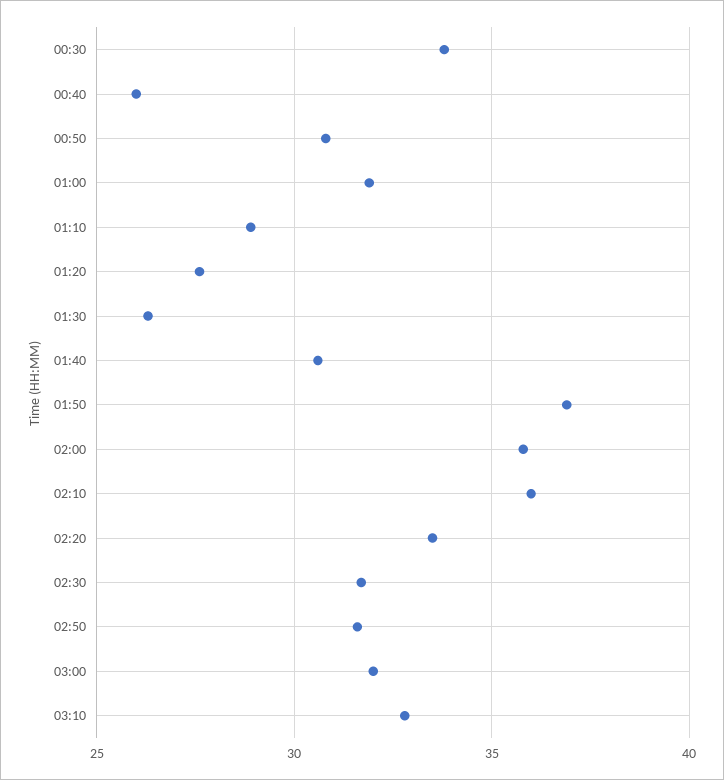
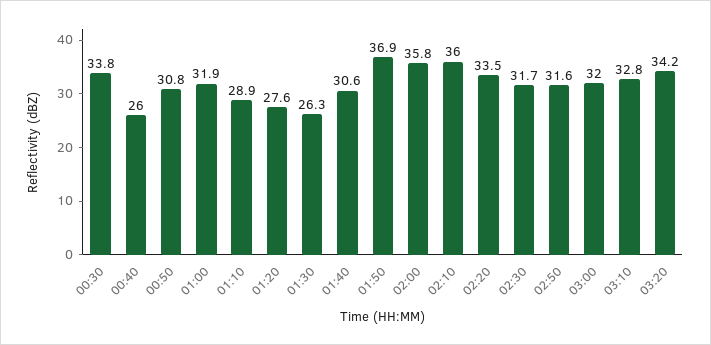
03:20: none -> 34.2

